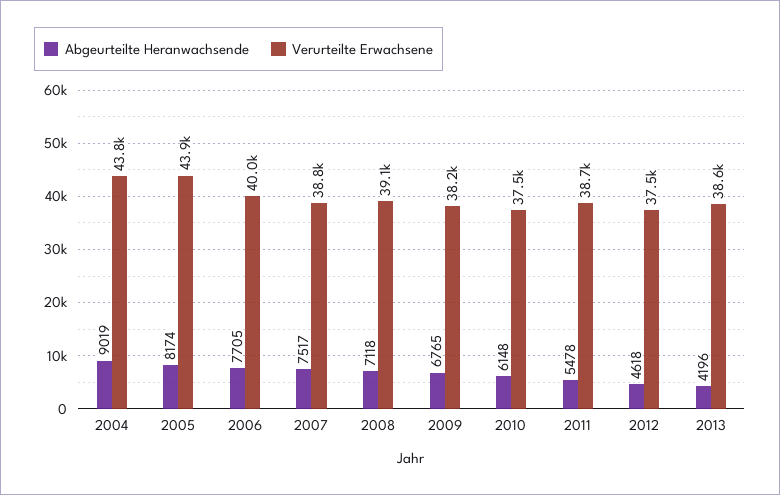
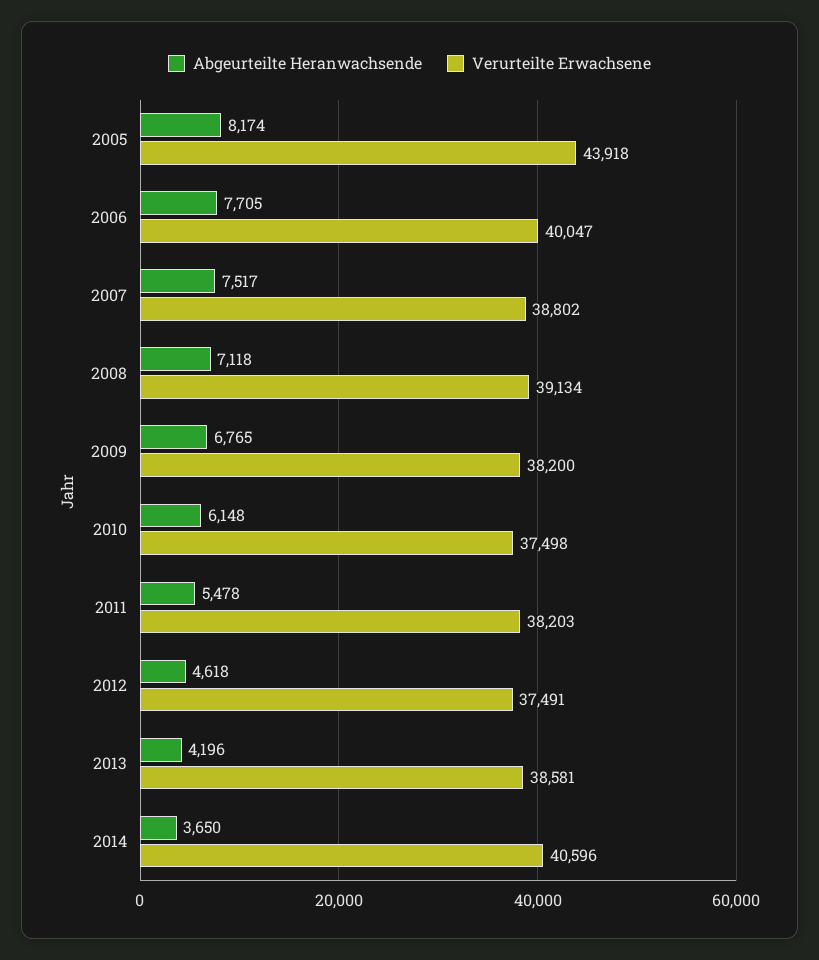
Abgeurteilte Heranwachsende, 2004: 9019 -> none
Verurteilte Erwachsene, 2004: 43800 -> none
Verurteilte Erwachsene, 2011: 38700 -> 38203
Abgeurteilte Heranwachsende, 2014: none -> 3650
Verurteilte Erwachsene, 2014: none -> 40596

